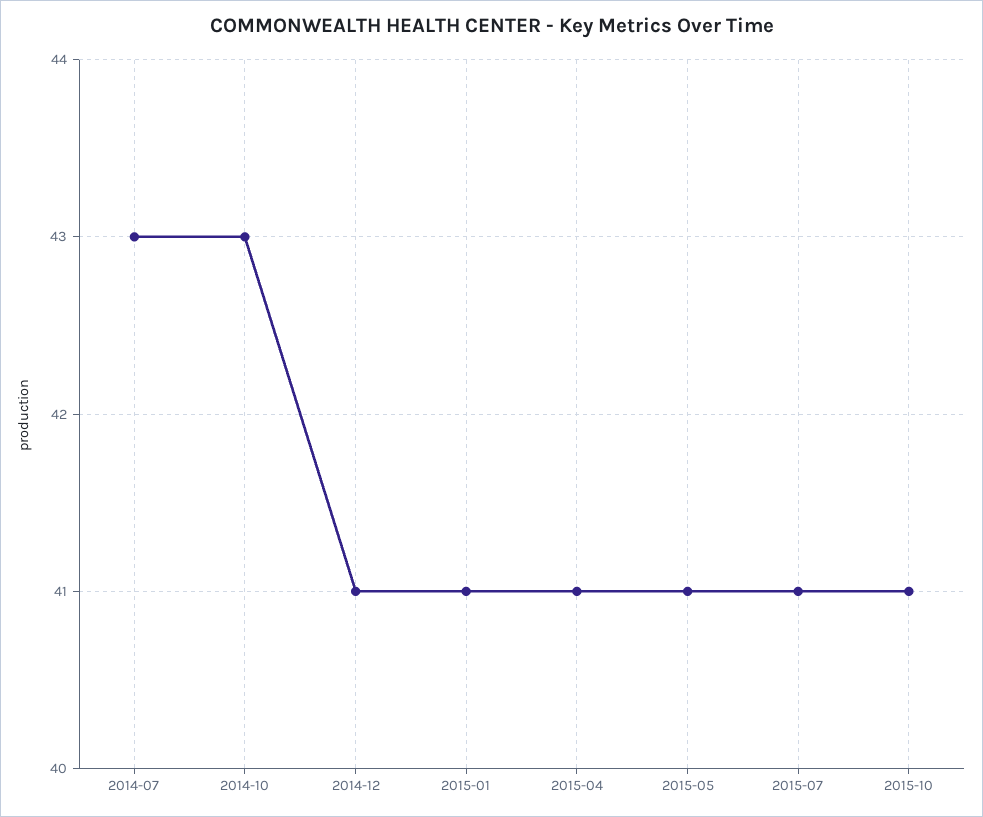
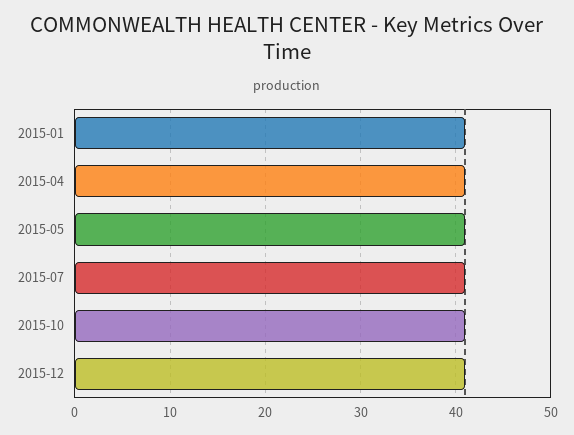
2014-07: 43 -> none
2014-10: 43 -> none
2014-12: 41 -> none
2015-12: none -> 41

